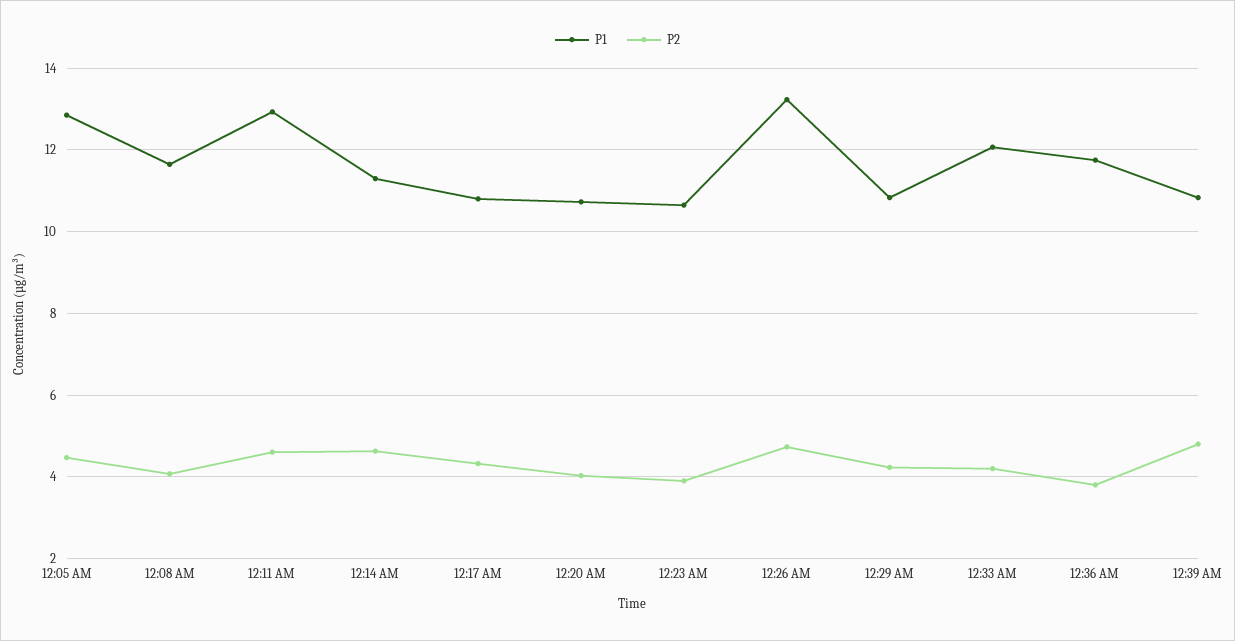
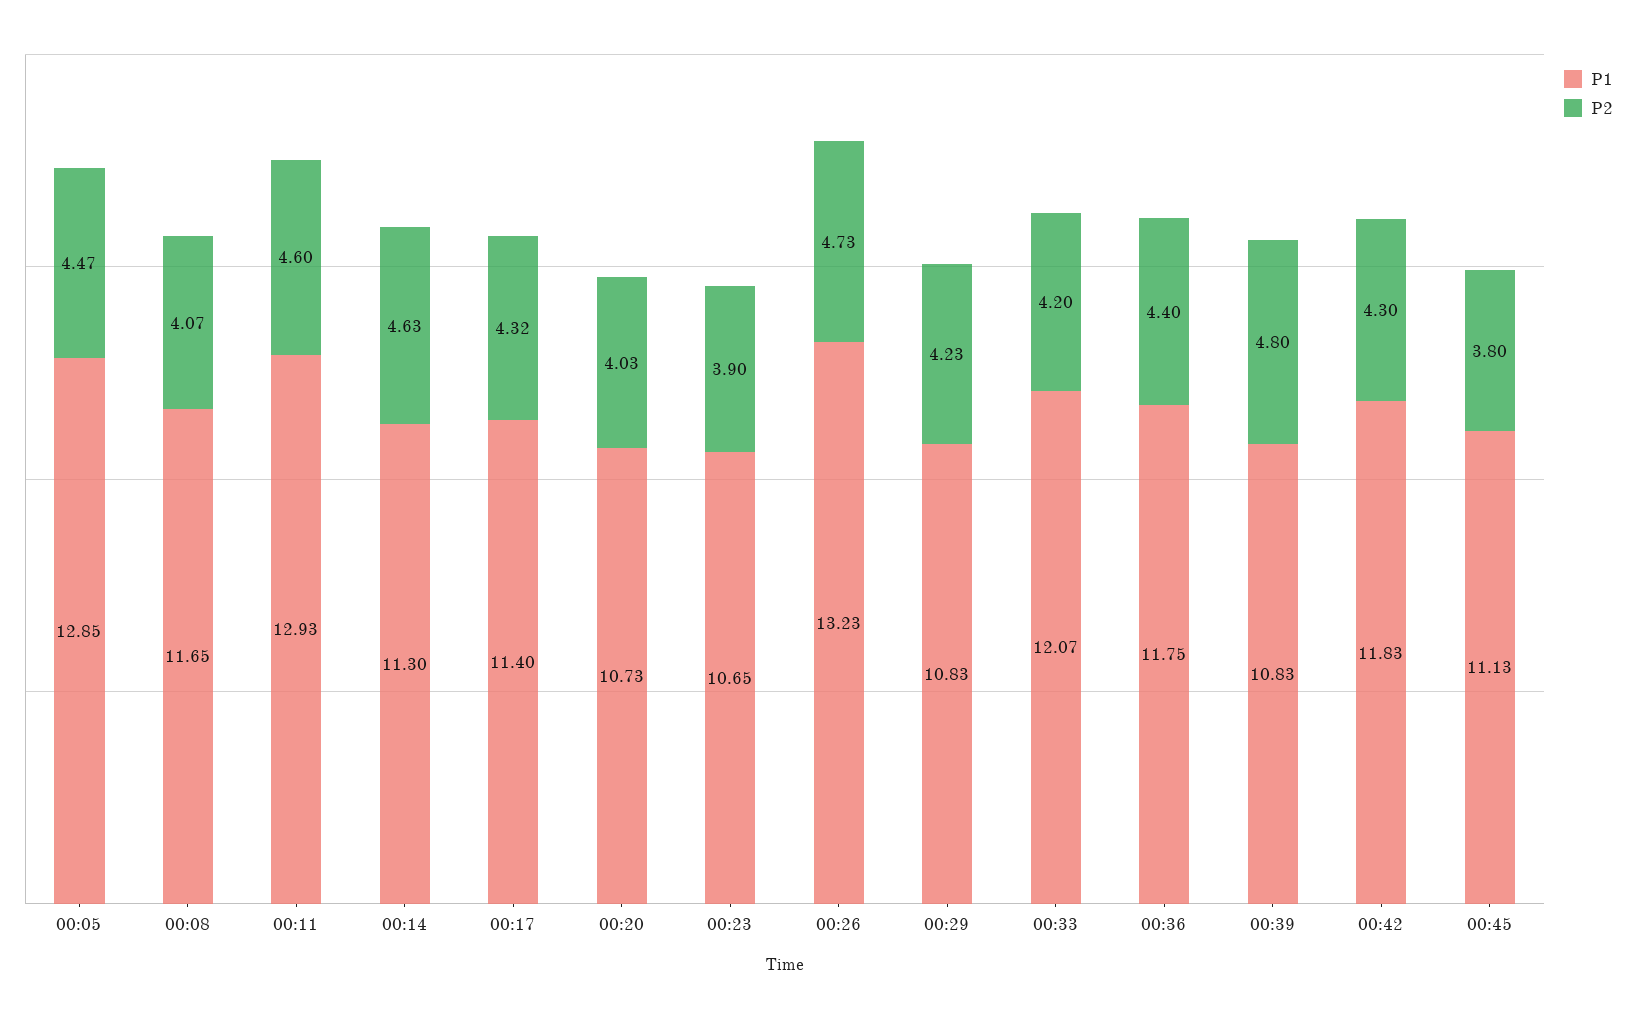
P1, 12:17 AM: 10.8 -> 11.4
P2, 12:36 AM: 3.8 -> 4.4
P1, 00:42: none -> 11.83
P2, 00:42: none -> 4.3
P1, 00:45: none -> 11.13
P2, 00:45: none -> 3.8

